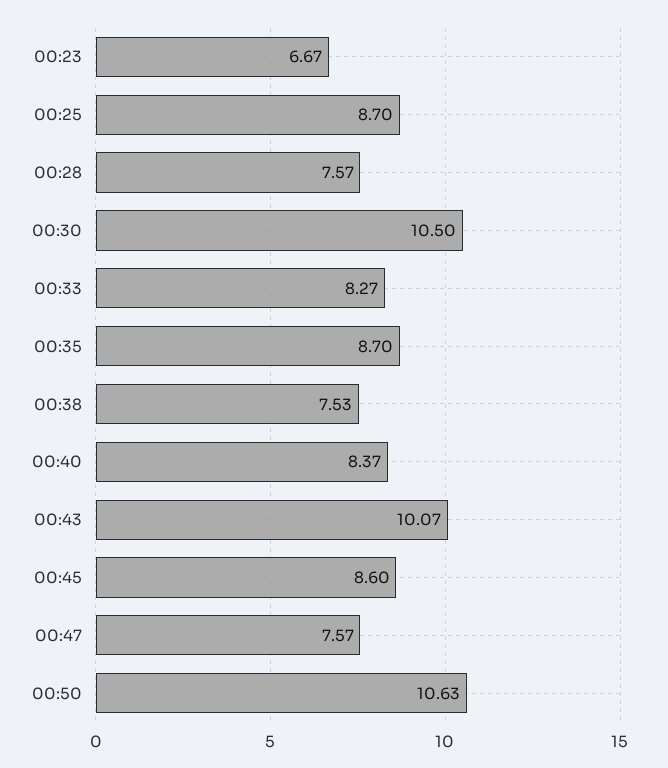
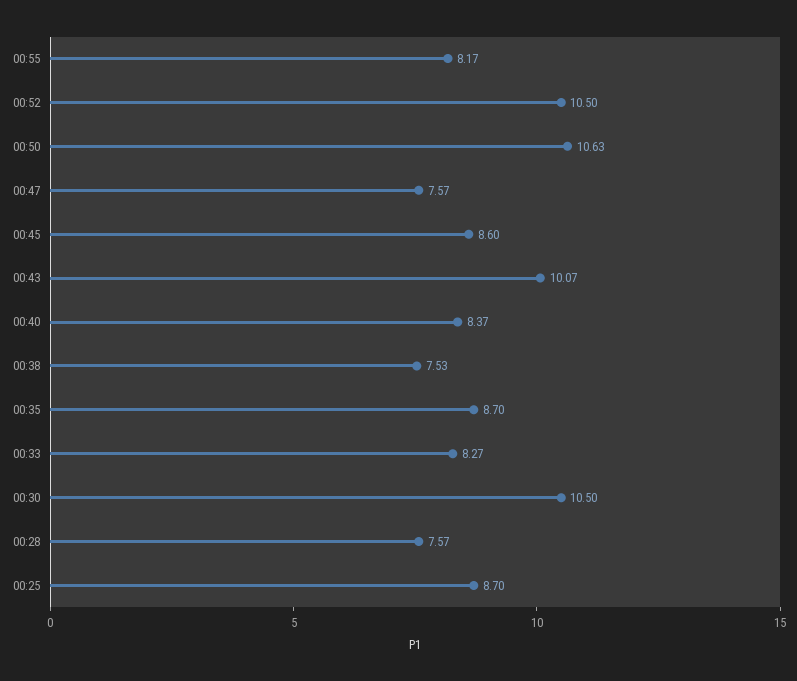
00:23: 6.67 -> none
00:55: none -> 8.17
00:52: none -> 10.5

